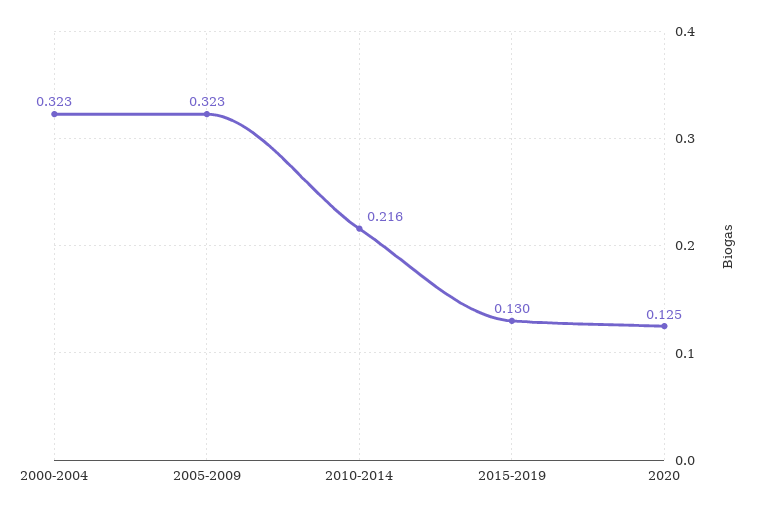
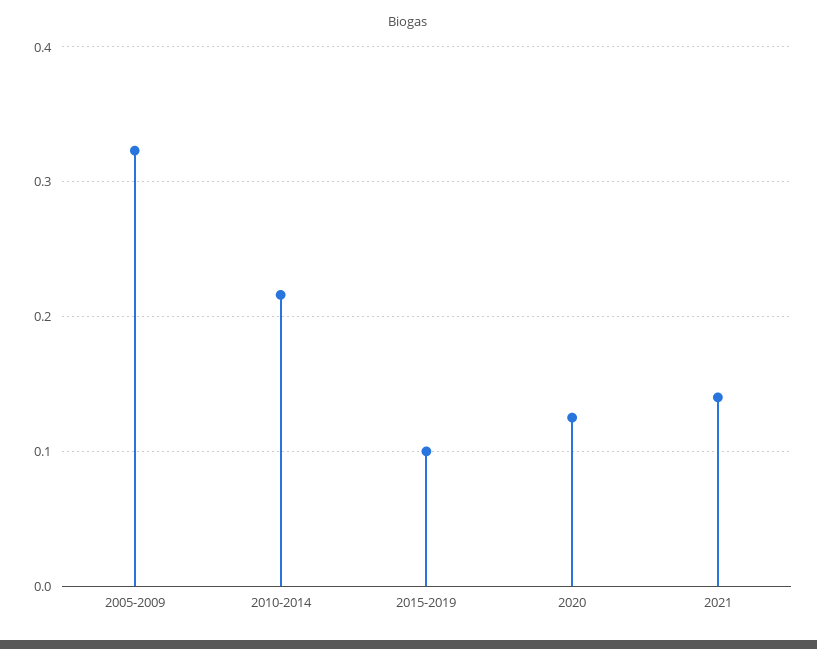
2000-2004: 0.323 -> none
2015-2019: 0.13 -> 0.1
2021: none -> 0.14

